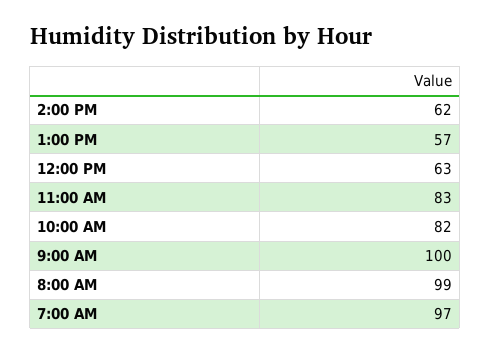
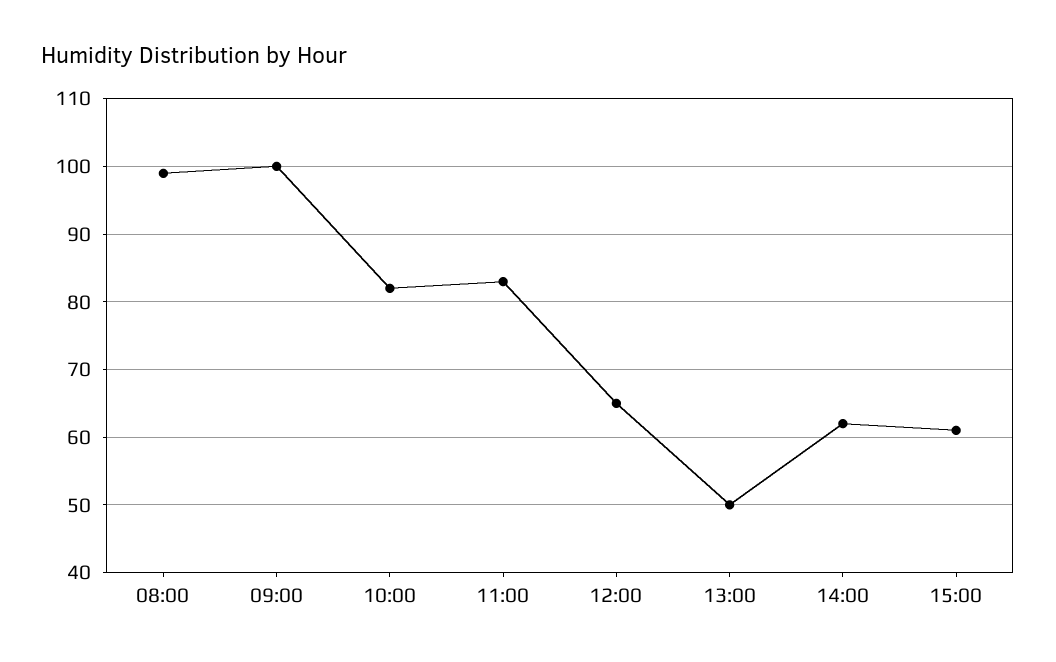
1:00 PM: 57 -> 50
12:00 PM: 63 -> 65
7:00 AM: 97 -> none
15:00: none -> 61

